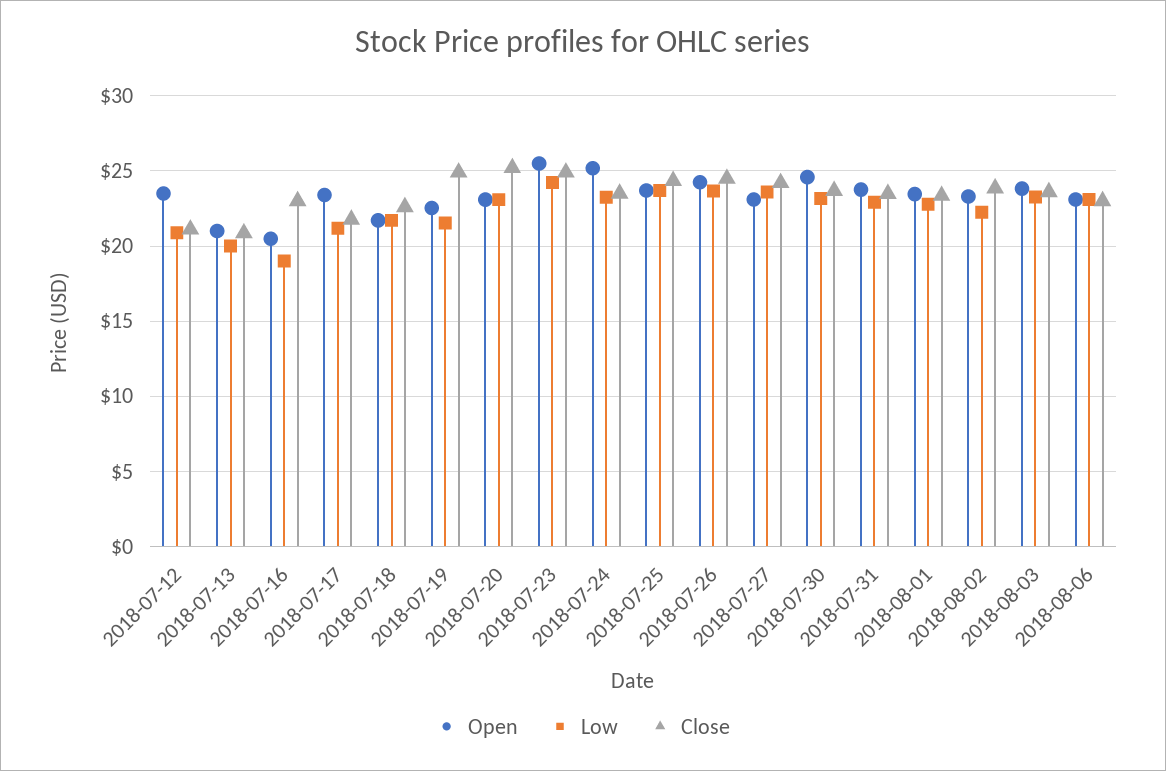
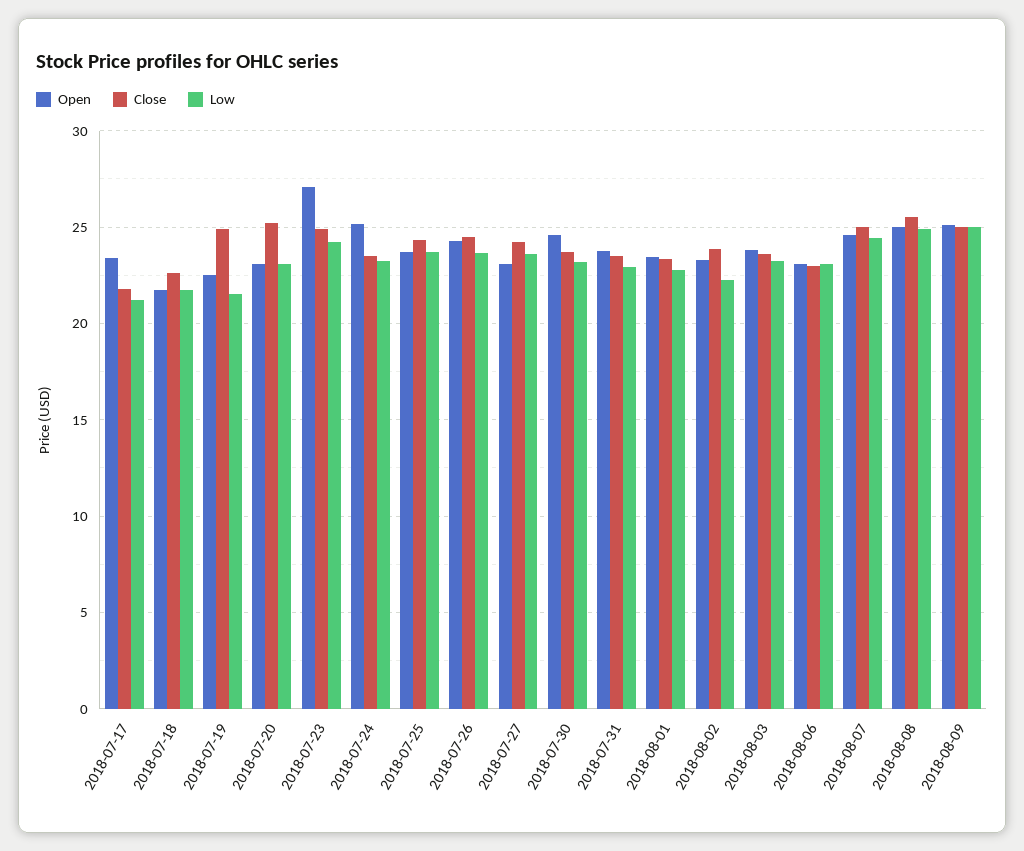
Open, 2018-07-12: 23.5 -> none
Low, 2018-07-12: 21 -> none
Close, 2018-07-12: 21 -> none
Open, 2018-07-13: 21 -> none
Low, 2018-07-13: 20 -> none
Close, 2018-07-13: 21 -> none
Open, 2018-07-16: 20.5 -> none
Low, 2018-07-16: 19 -> none
Close, 2018-07-16: 23 -> none
Open, 2018-07-23: 25.5 -> 27
Open, 2018-08-07: none -> 24.5
Close, 2018-08-07: none -> 25
Low, 2018-08-07: none -> 24.5
Open, 2018-08-08: none -> 25
Close, 2018-08-08: none -> 25.5
Low, 2018-08-08: none -> 25
Open, 2018-08-09: none -> 25
Close, 2018-08-09: none -> 25
Low, 2018-08-09: none -> 25

